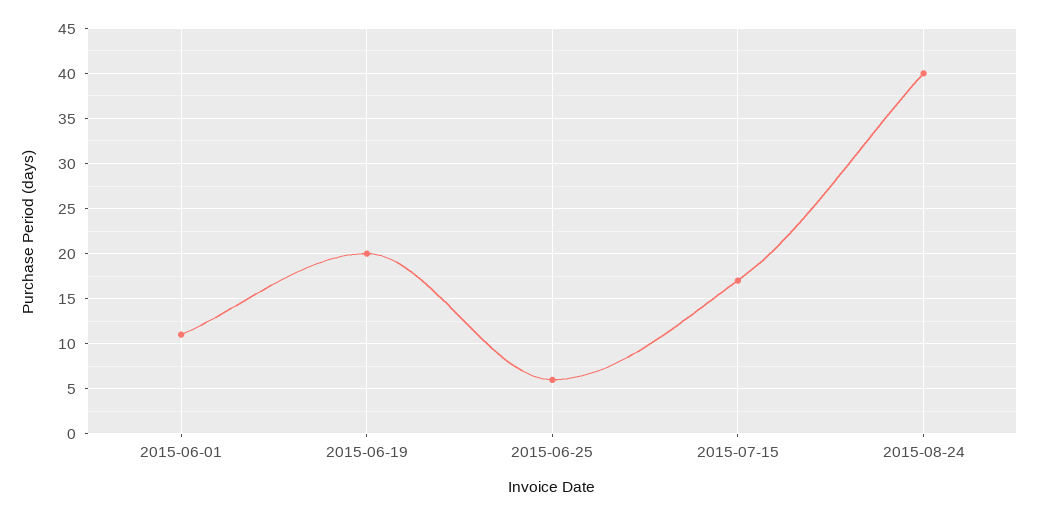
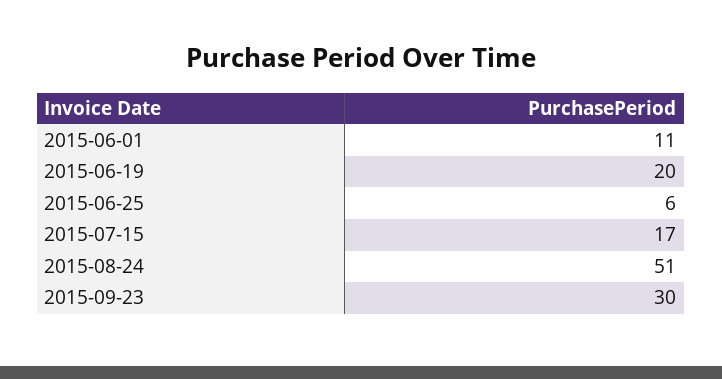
2015-08-24: 40 -> 51
2015-09-23: none -> 30

